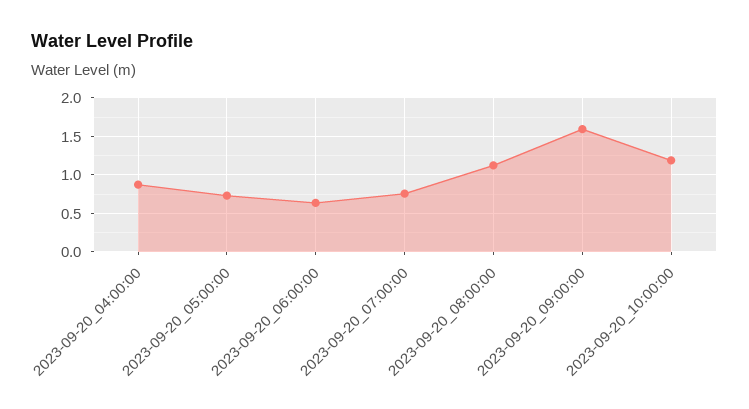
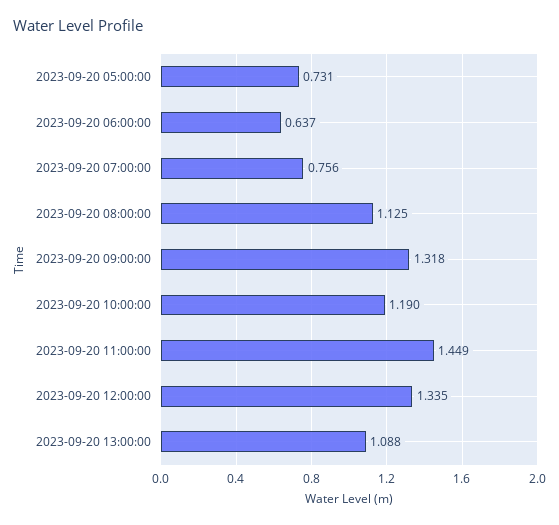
2023-09-20_04:00:00: 0.9 -> none
2023-09-20_09:00:00: 1.6 -> 1.318
2023-09-20 11:00:00: none -> 1.449
2023-09-20 12:00:00: none -> 1.335
2023-09-20 13:00:00: none -> 1.088

